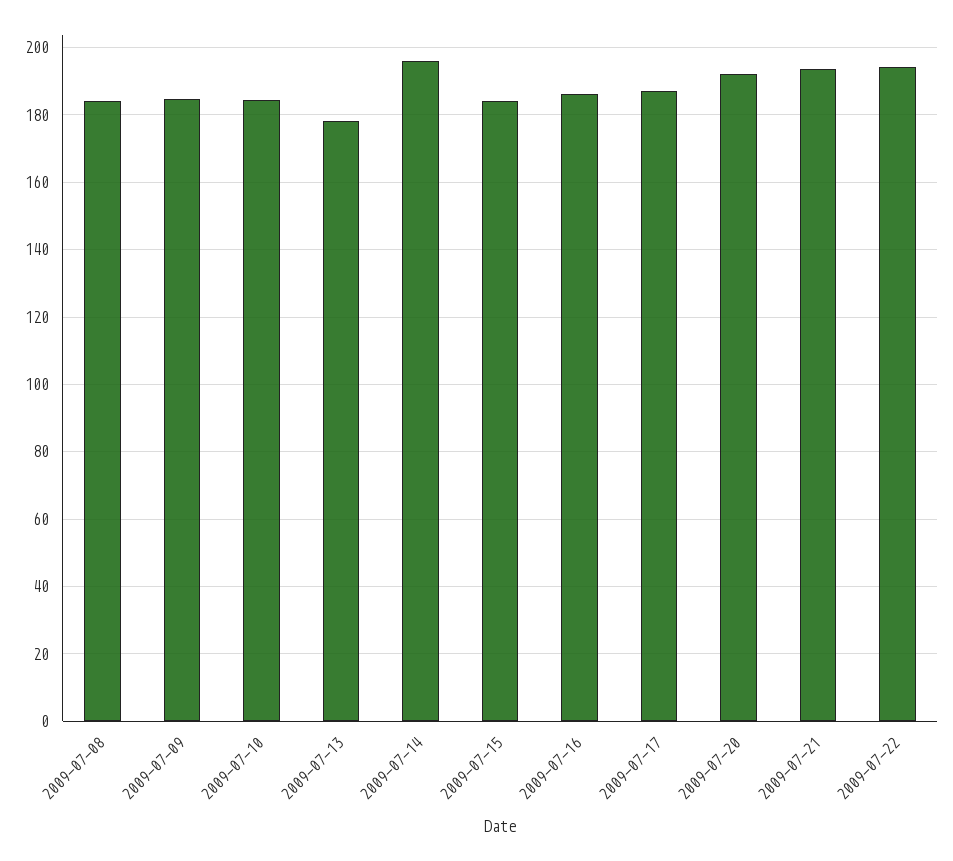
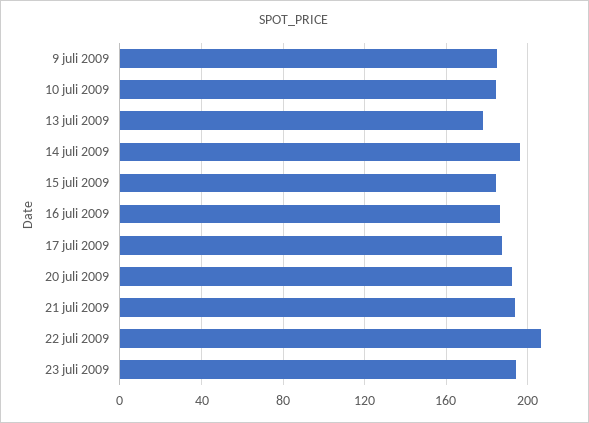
2009-07-08: 184 -> none
2009-07-22: 194 -> 205
23 juli 2009: none -> 195

